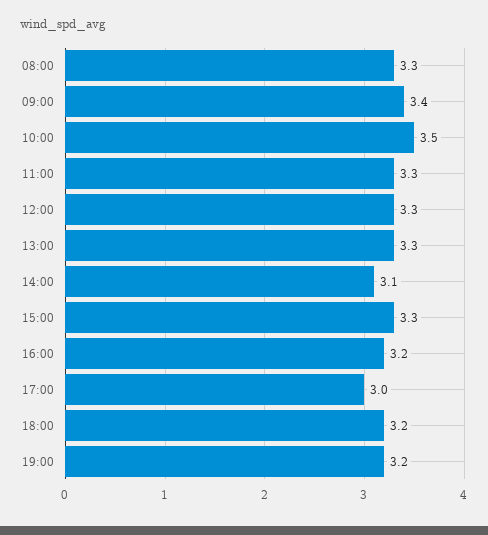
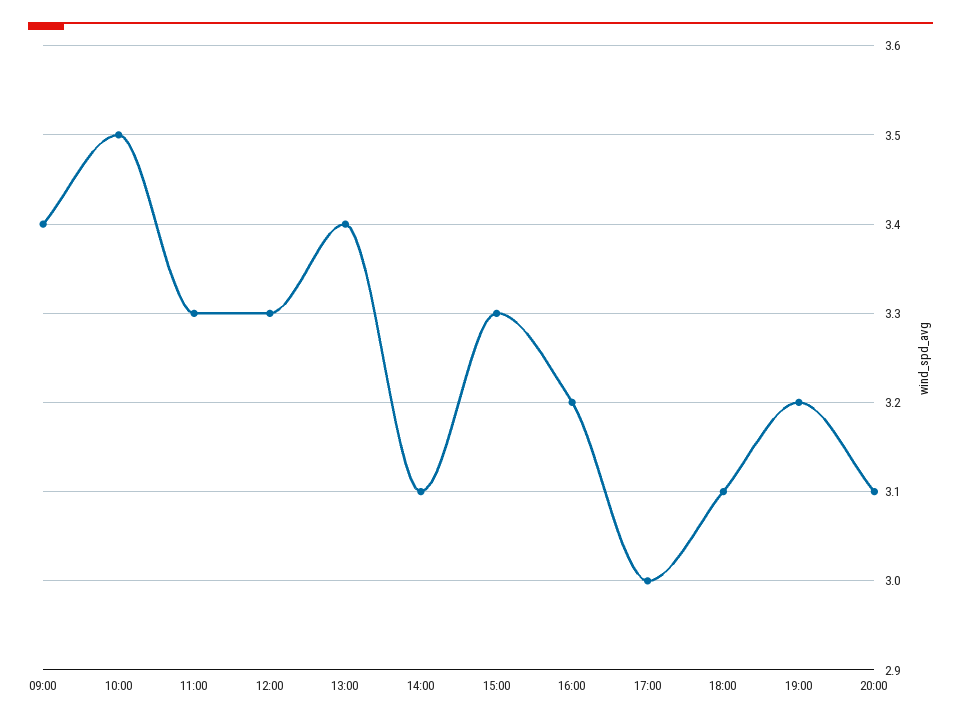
08:00: 3.3 -> none
13:00: 3.3 -> 3.4
18:00: 3.2 -> 3.1
20:00: none -> 3.1

